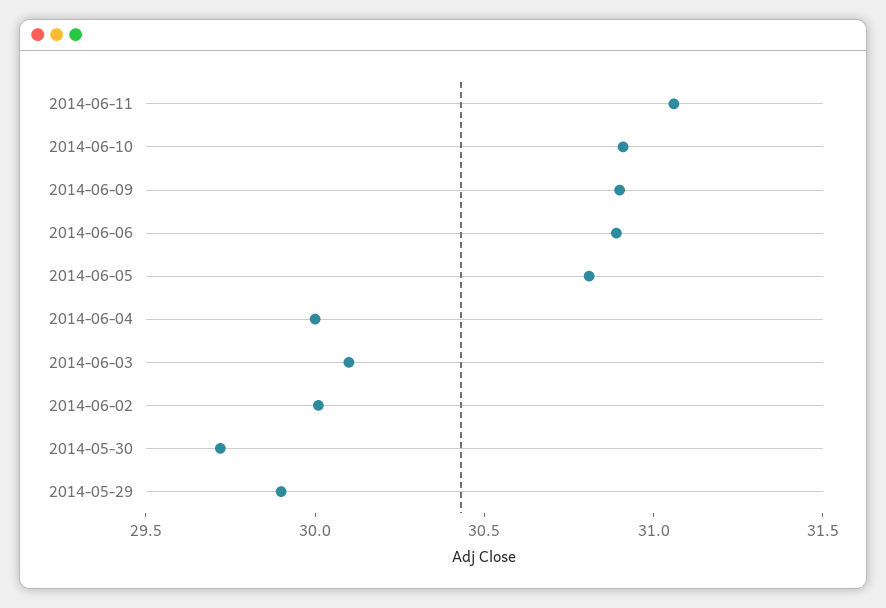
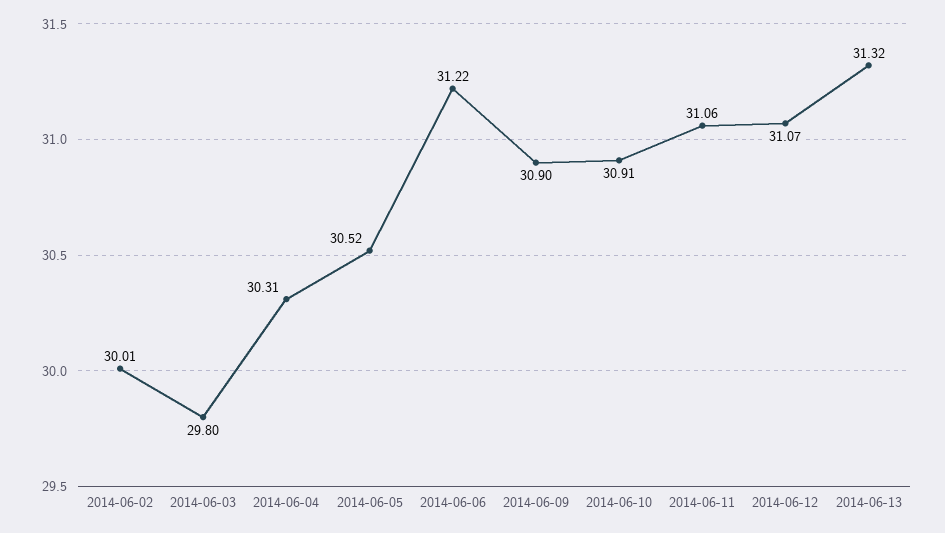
2014-06-06: 30.9 -> 31.22
2014-06-05: 30.8 -> 30.52
2014-06-04: 30 -> 30.31
2014-06-03: 30.1 -> 29.8
2014-05-30: 29.7 -> none
2014-05-29: 29.9 -> none
2014-06-12: none -> 31.07
2014-06-13: none -> 31.32

